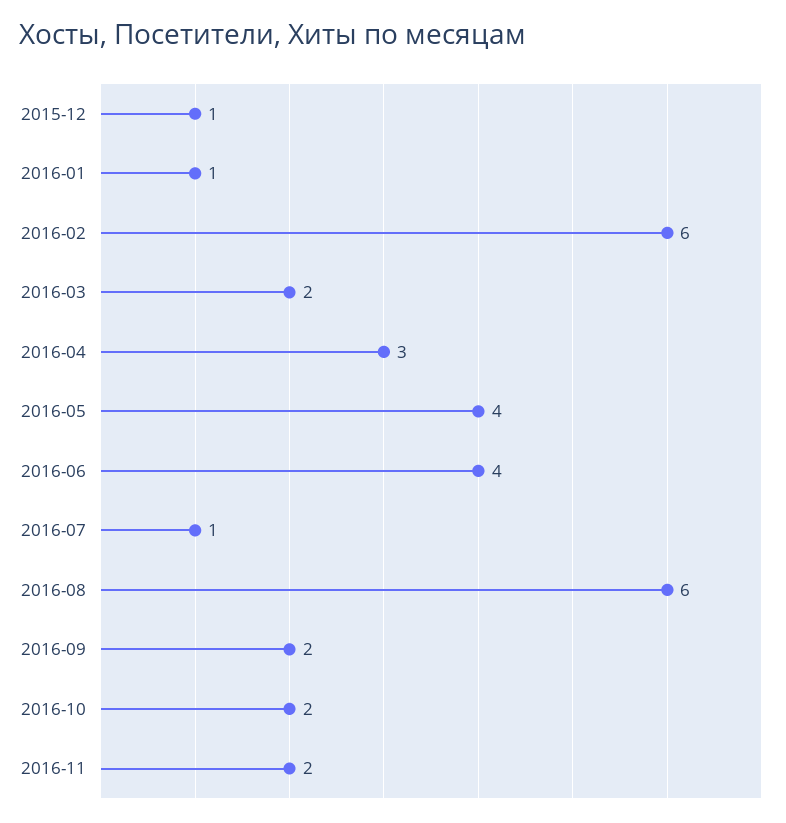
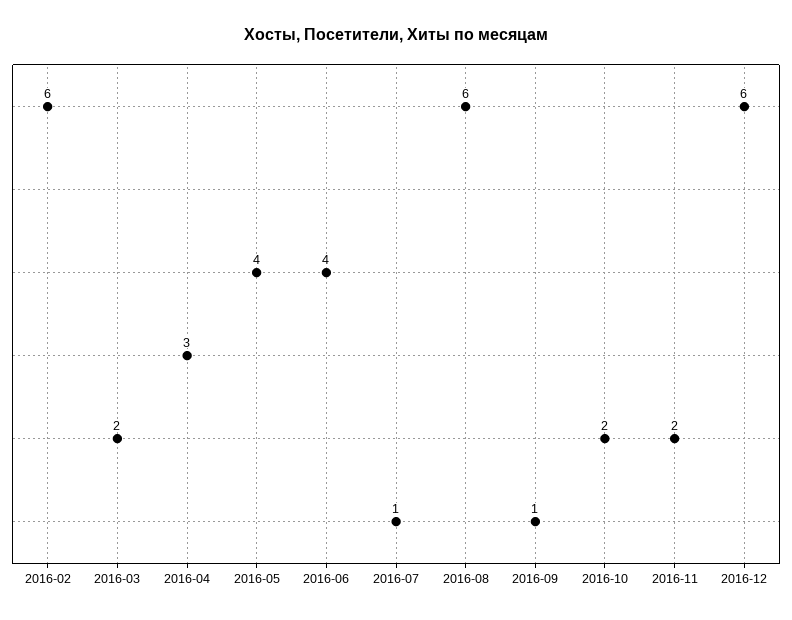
2015-12: 1 -> none
2016-01: 1 -> none
2016-09: 2 -> 1
2016-12: none -> 6

